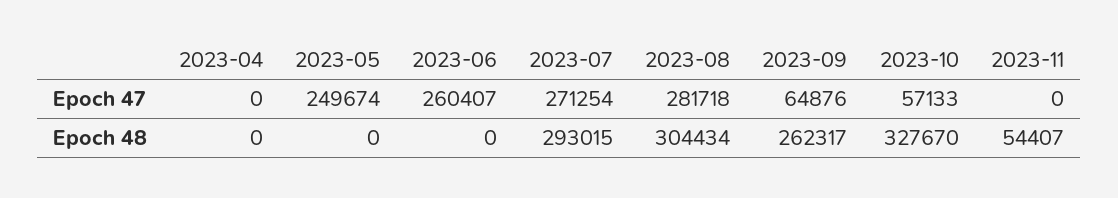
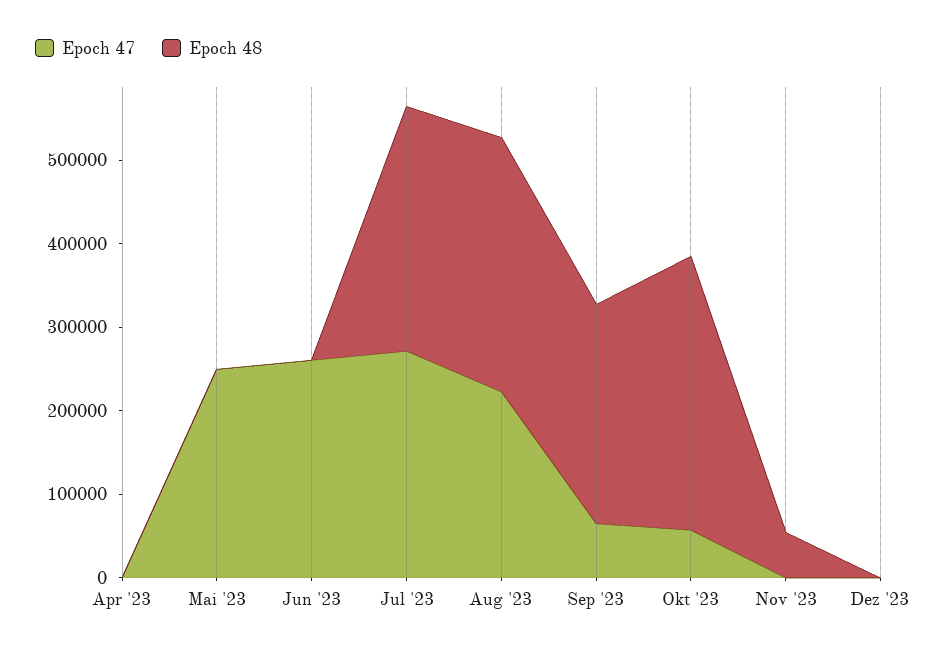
Epoch 47, 2023-08: 281718 -> 220000
Epoch 47, Dez '23: none -> 0
Epoch 48, Dez '23: none -> 0

